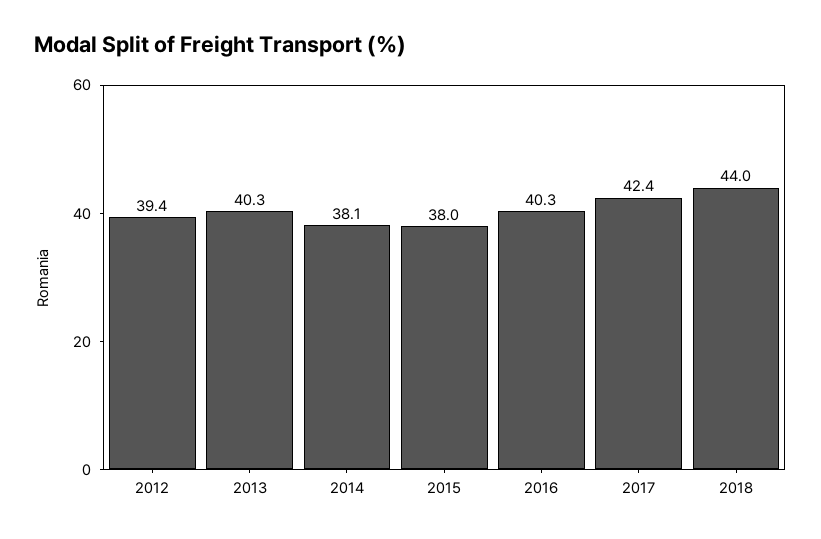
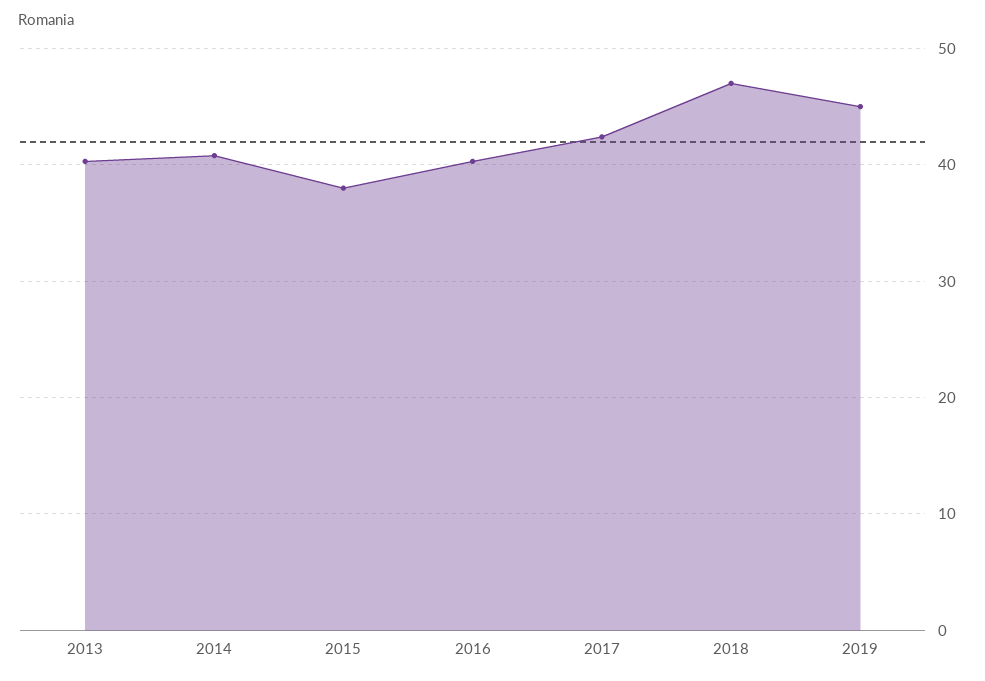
2012: 39.4 -> none
2014: 38.1 -> 41
2018: 44 -> 47
2019: none -> 45

